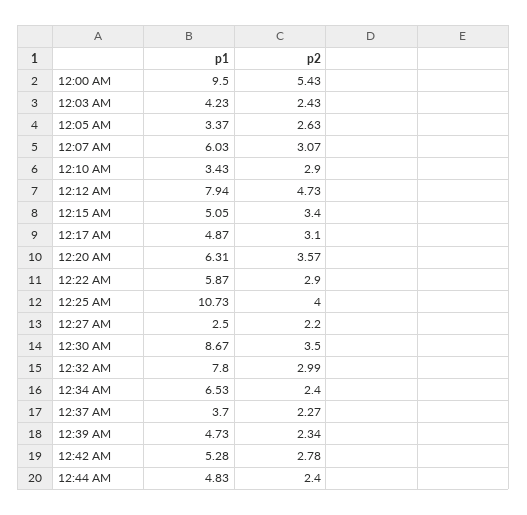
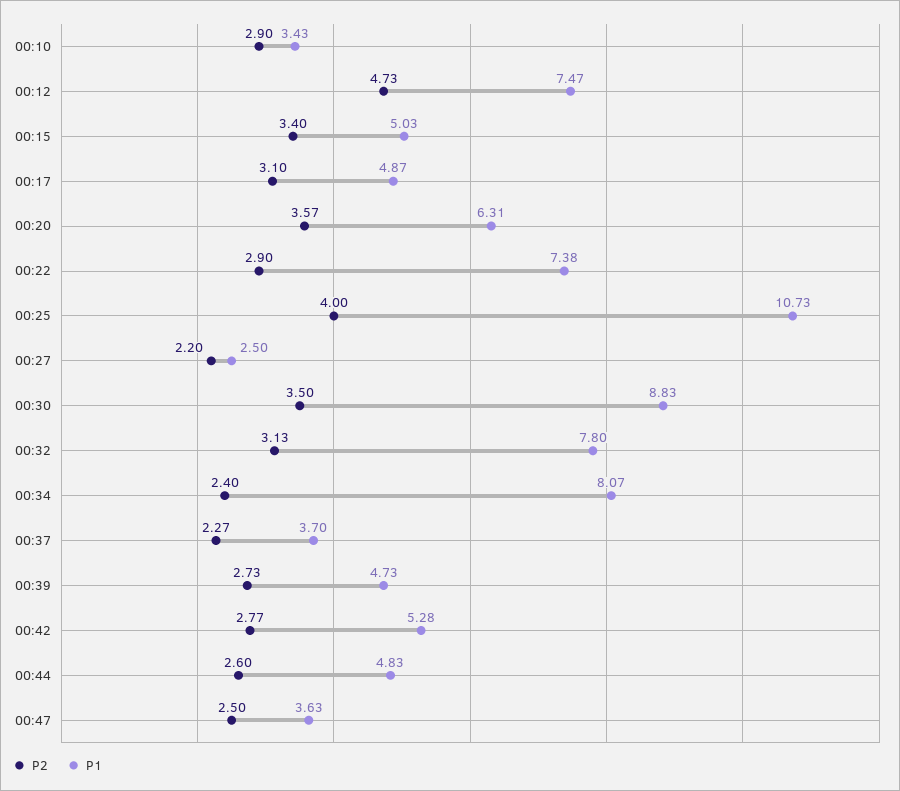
p1, 12:00 AM: 9.5 -> none
p2, 12:00 AM: 5.43 -> none
p1, 12:03 AM: 4.23 -> none
p2, 12:03 AM: 2.43 -> none
p1, 12:05 AM: 3.37 -> none
p2, 12:05 AM: 2.63 -> none
p1, 12:07 AM: 6.03 -> none
p2, 12:07 AM: 3.07 -> none
p1, 12:12 AM: 7.94 -> 7.47
p1, 12:15 AM: 5.05 -> 5.03
p1, 12:22 AM: 5.87 -> 7.38
p1, 12:30 AM: 8.67 -> 8.83
p2, 12:32 AM: 2.99 -> 3.13
p1, 12:34 AM: 6.53 -> 8.07
p2, 12:39 AM: 2.34 -> 2.73
p2, 12:42 AM: 2.78 -> 2.77
p2, 12:44 AM: 2.4 -> 2.6
p2, 00:47: none -> 2.5
p1, 00:47: none -> 3.63

